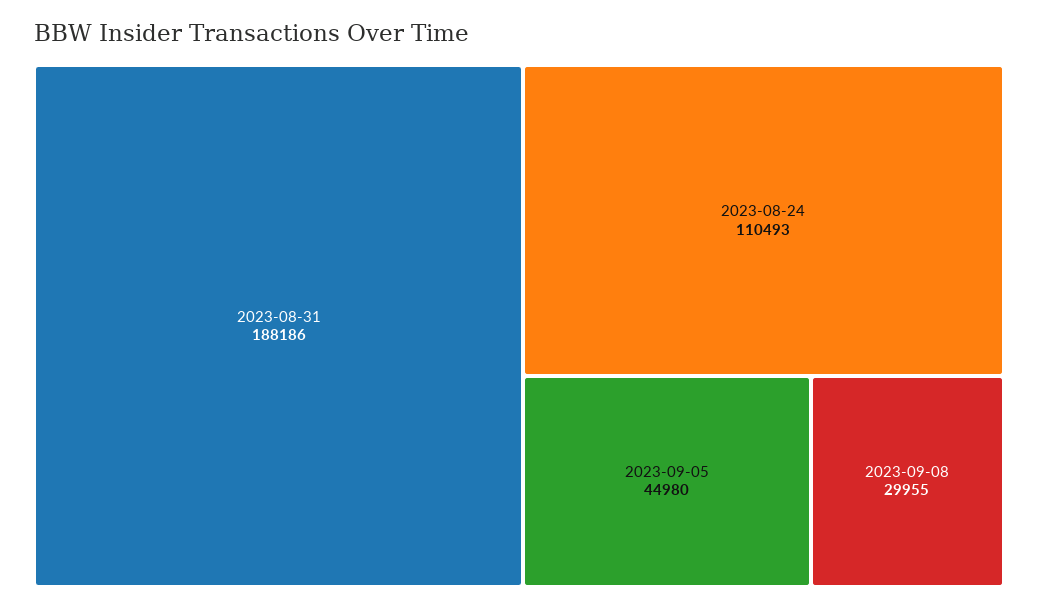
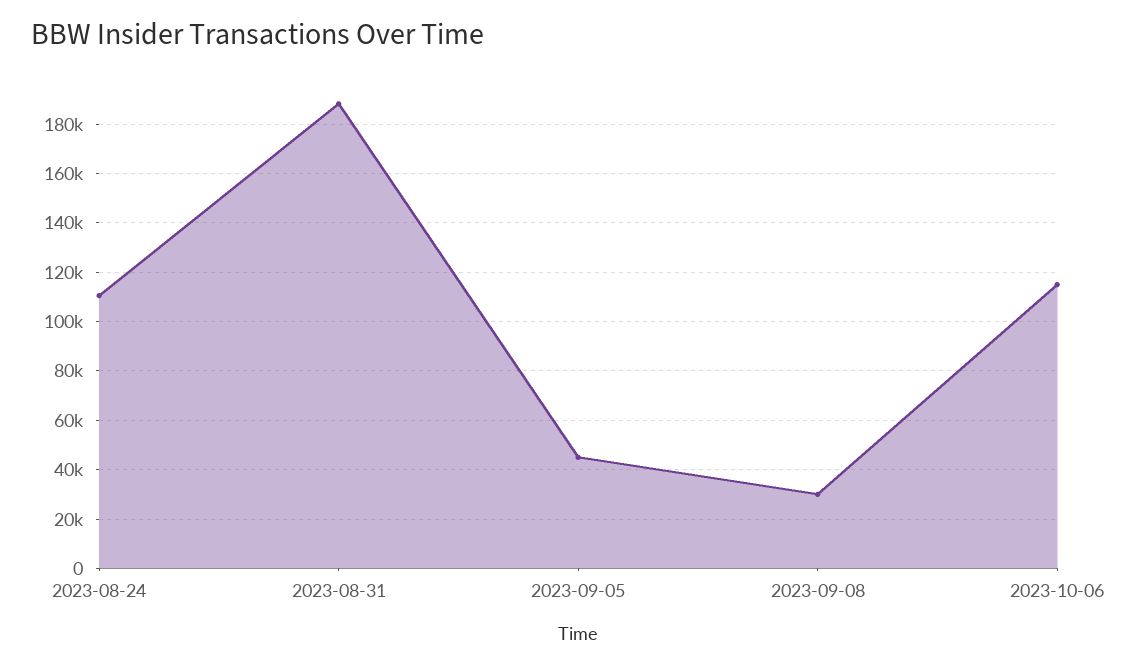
2023-10-06: none -> 115000

